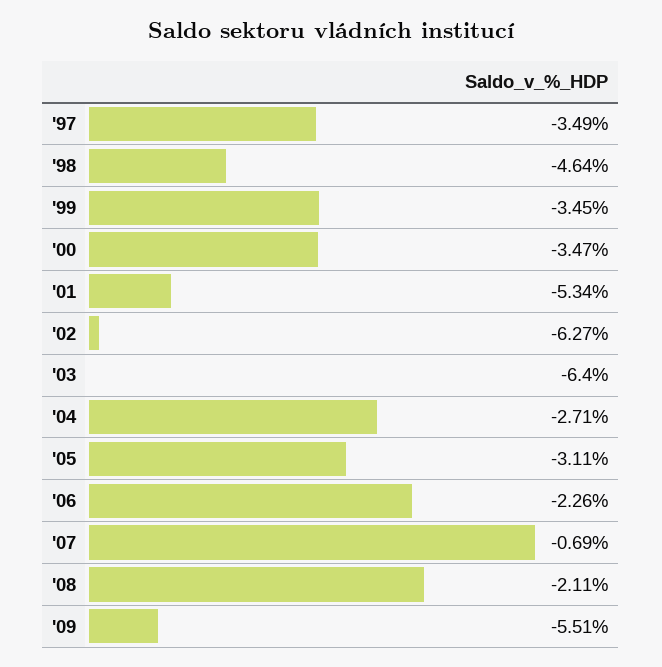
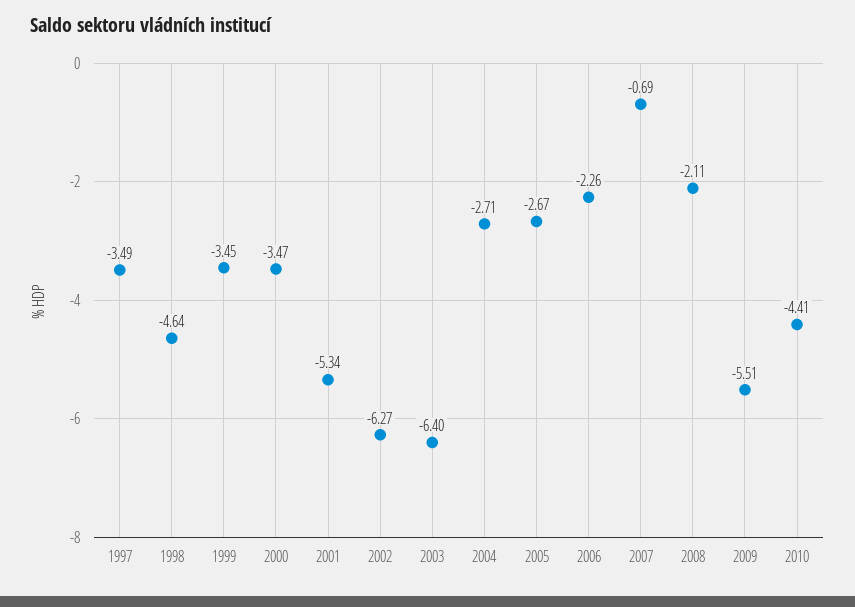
'05: -3.11 -> -2.67
2010: none -> -4.41

